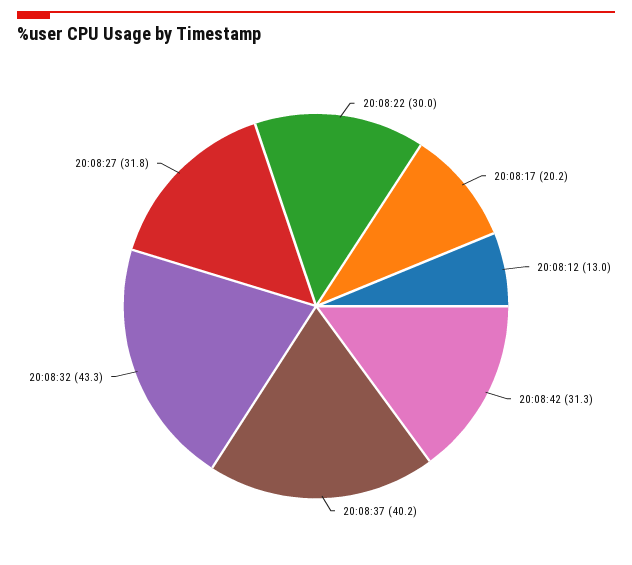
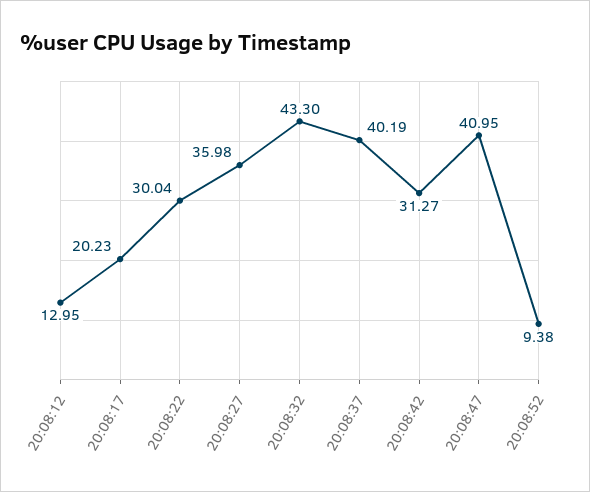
20:08:27: 31.8 -> 35.98
20:08:47: none -> 40.95
20:08:52: none -> 9.38

